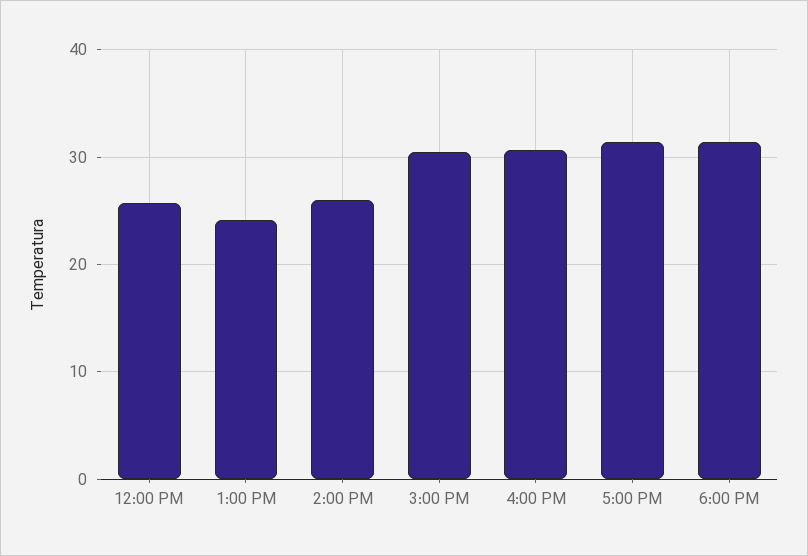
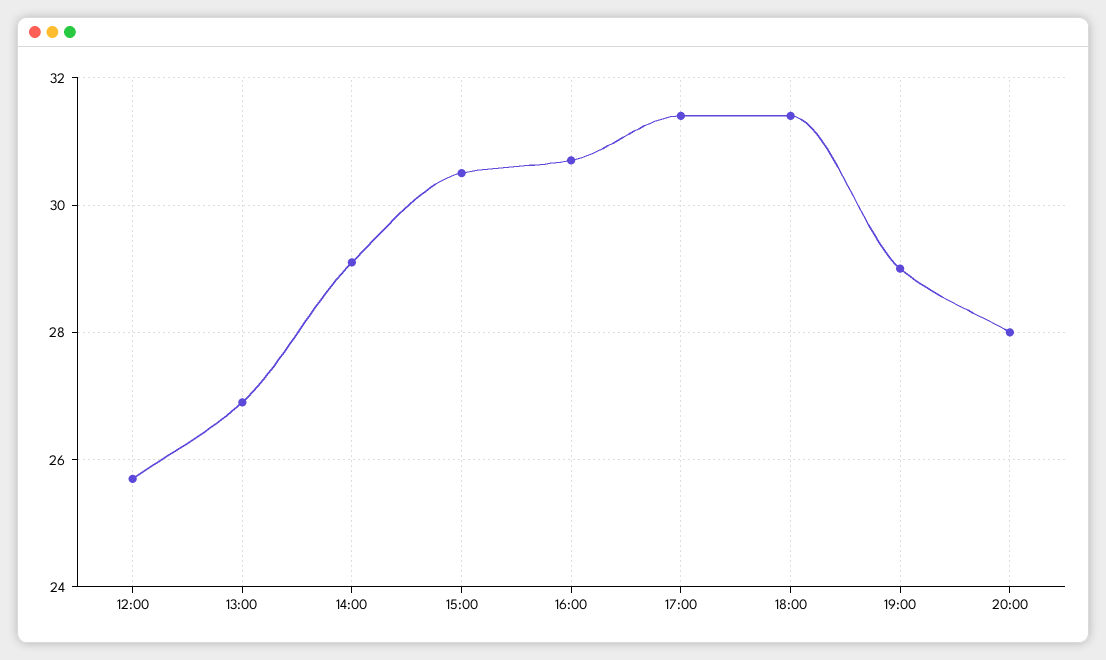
1:00 PM: 24 -> 27
2:00 PM: 26 -> 29
19:00: none -> 29
20:00: none -> 28

